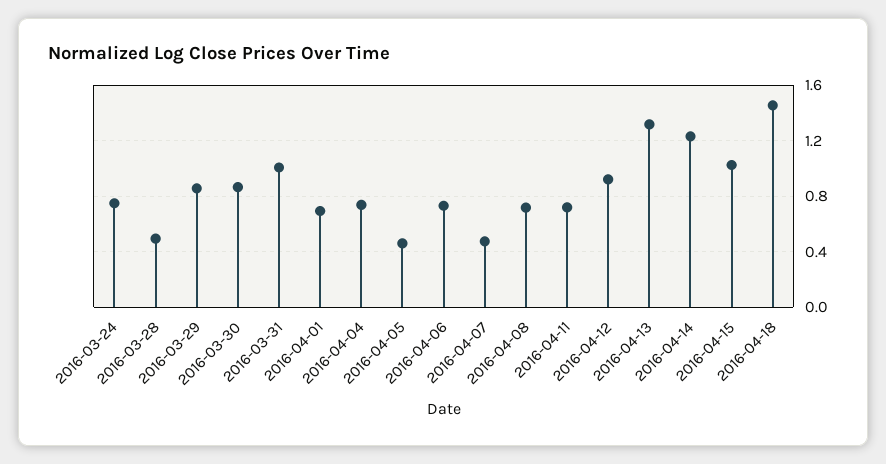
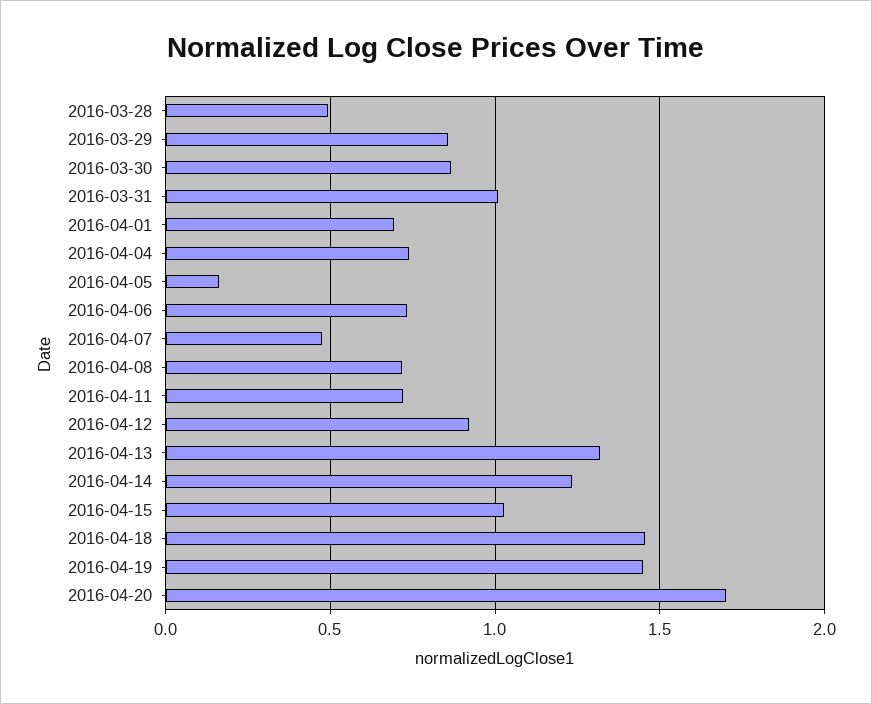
2016-03-24: 0.75 -> none
2016-04-05: 0.45 -> 0.15
2016-04-19: none -> 1.45
2016-04-20: none -> 1.7

